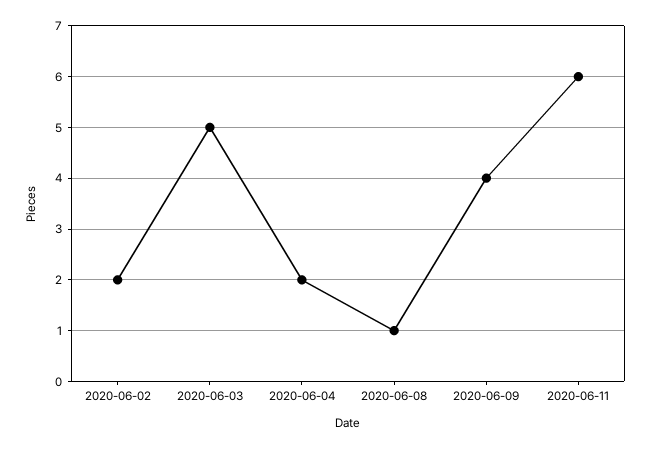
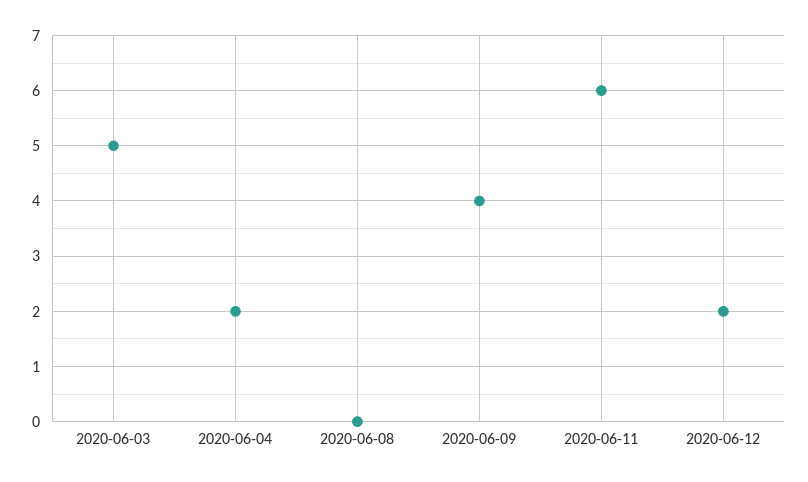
2020-06-02: 2 -> none
2020-06-08: 1 -> 0
2020-06-12: none -> 2

